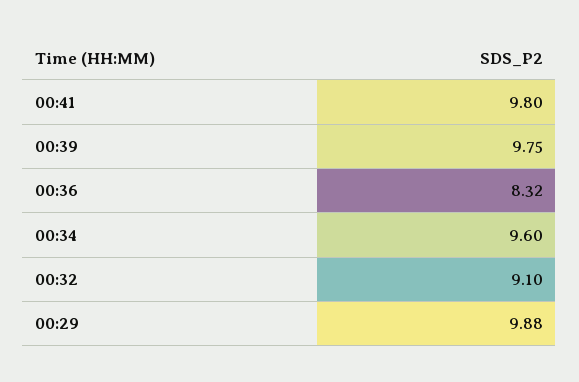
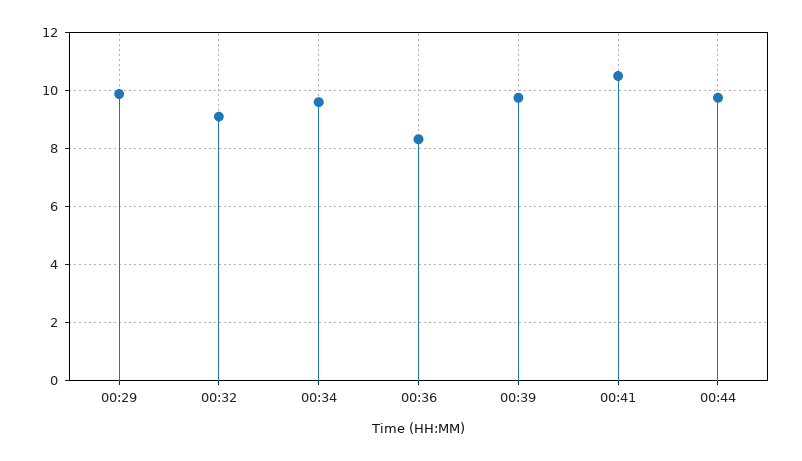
00:41: 9.8 -> 10.5
00:44: none -> 9.75

